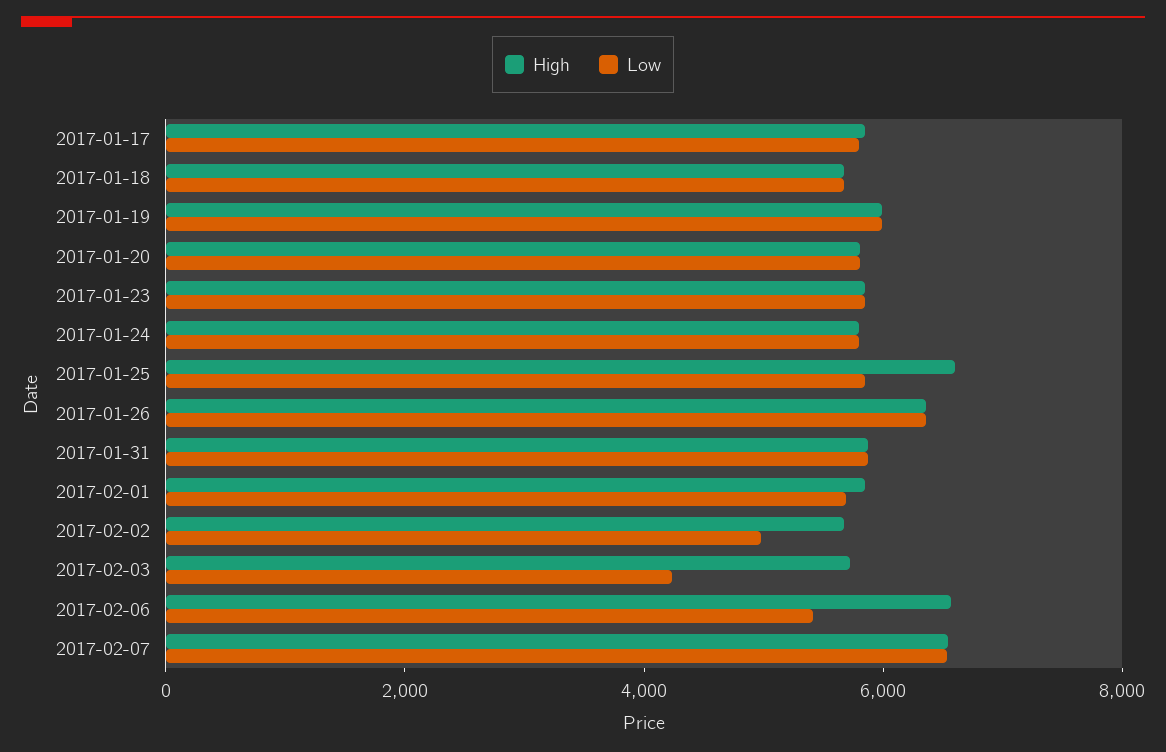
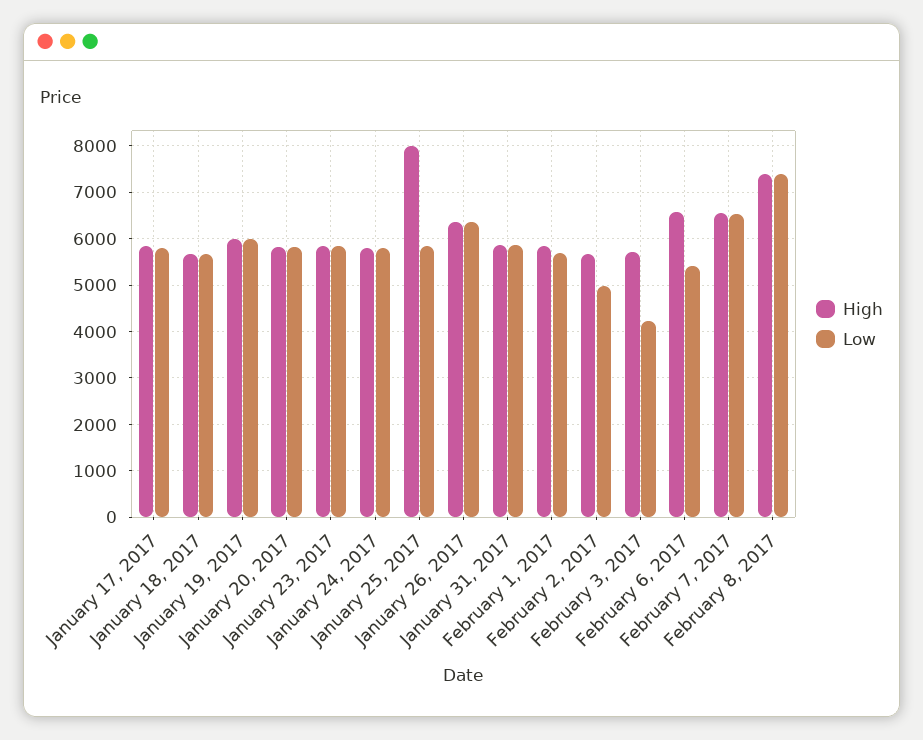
High, 2017-01-25: 6500 -> 8000
High, February 8, 2017: none -> 7400
Low, February 8, 2017: none -> 7400

